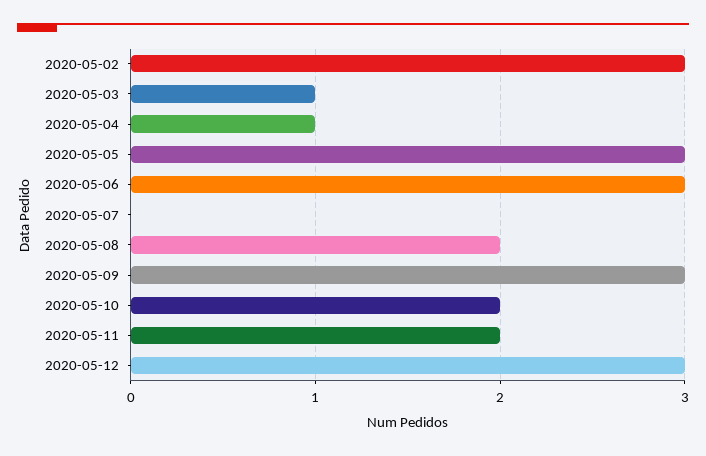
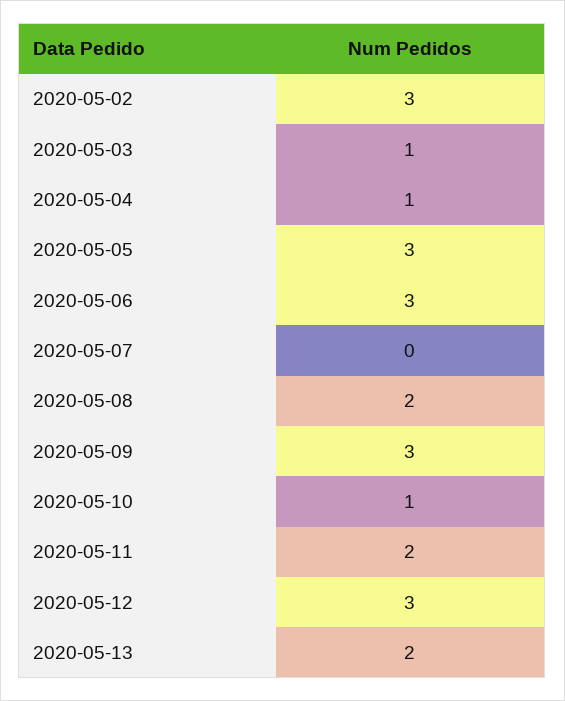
2020-05-10: 2 -> 1
2020-05-13: none -> 2

